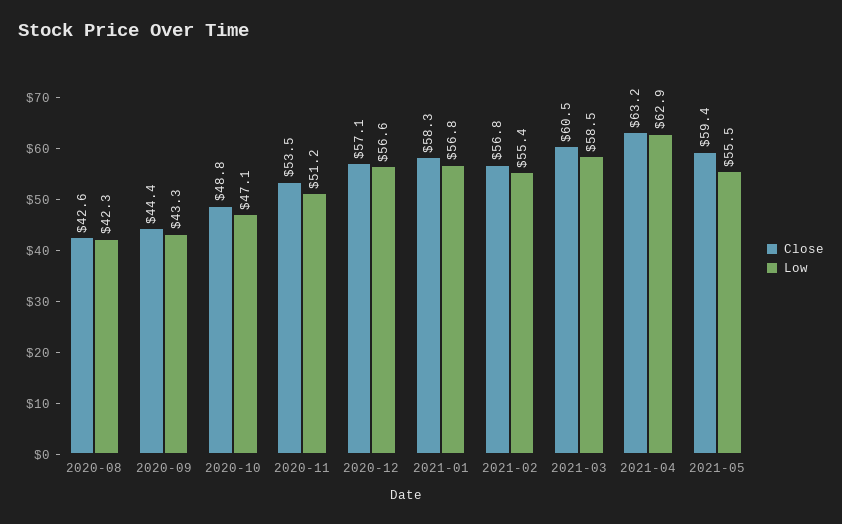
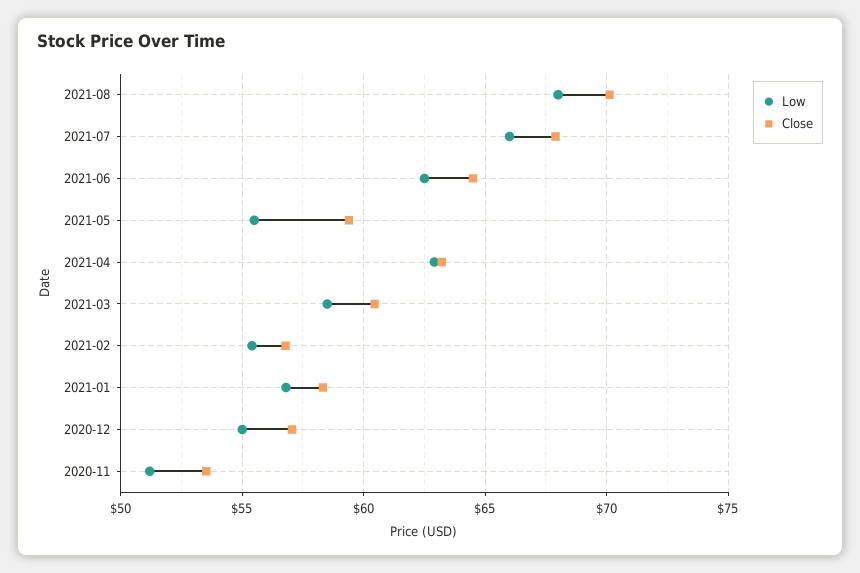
Close, 2020-08: 42.6 -> none
Low, 2020-08: 42.3 -> none
Close, 2020-09: 44.4 -> none
Low, 2020-09: 43.3 -> none
Close, 2020-10: 48.8 -> none
Low, 2020-10: 47.1 -> none
Low, 2020-12: 56.6 -> 55
Low, 2021-08: none -> 68
Close, 2021-08: none -> 70
Low, 2021-07: none -> 66
Close, 2021-07: none -> 68
Low, 2021-06: none -> 62.5
Close, 2021-06: none -> 64.5

